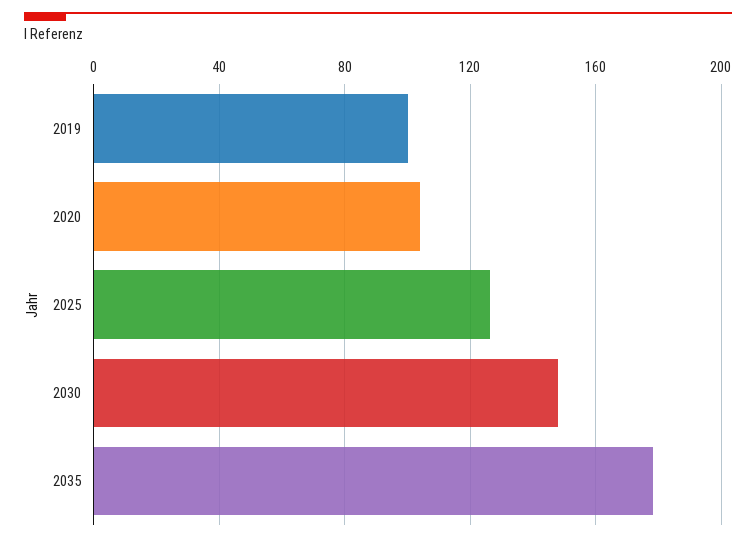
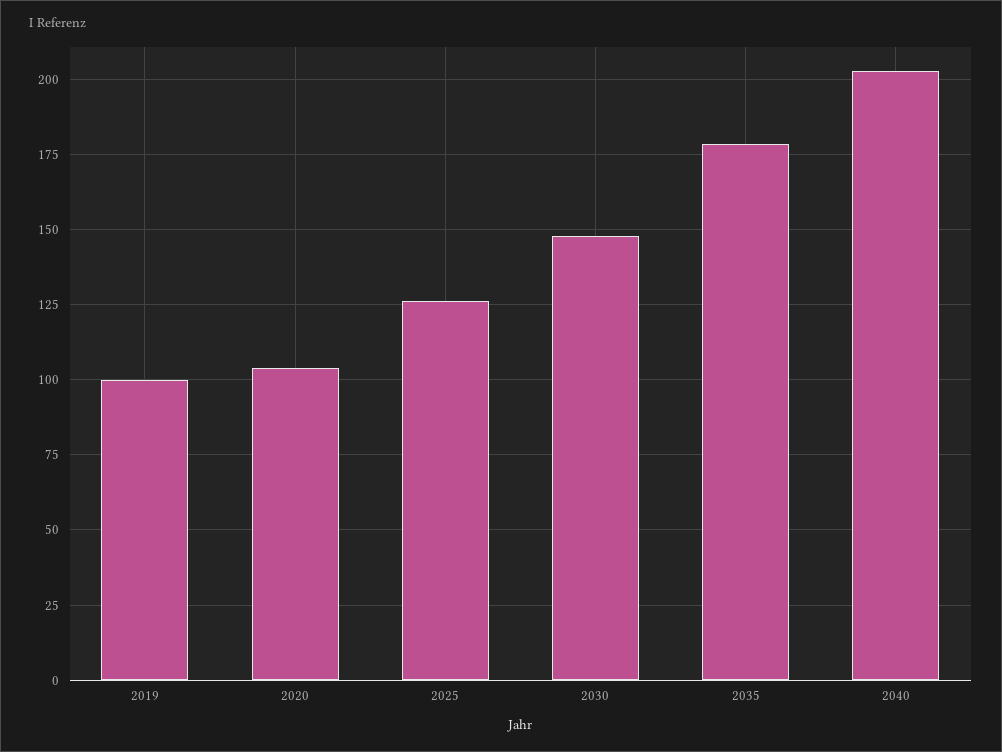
2040: none -> 202.5

